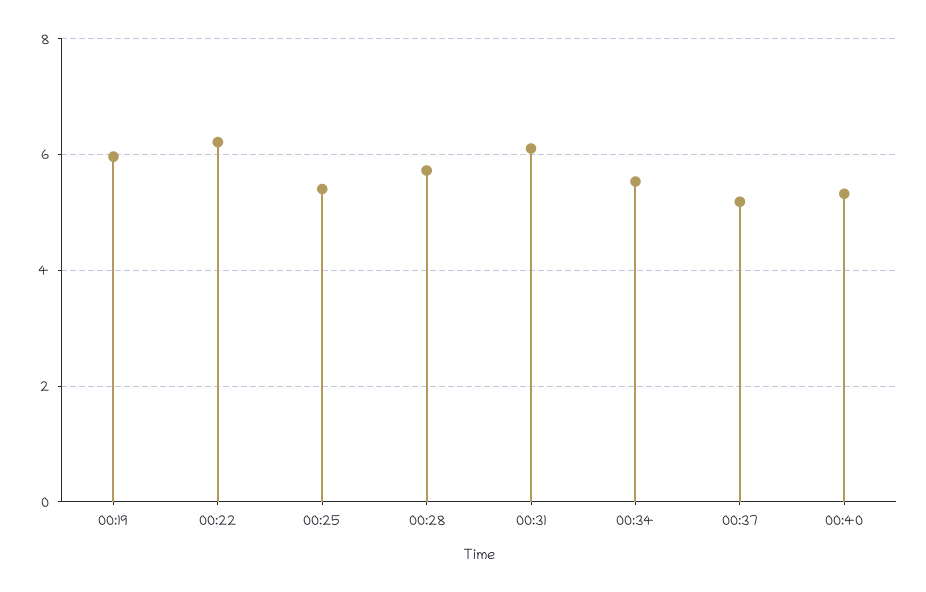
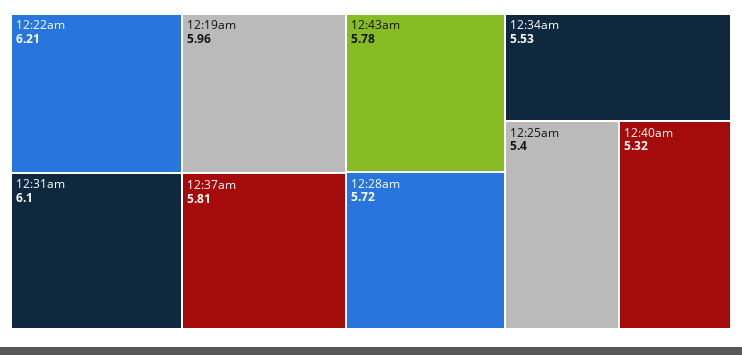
00:37: 5.2 -> 5.81
12:43am: none -> 5.78

